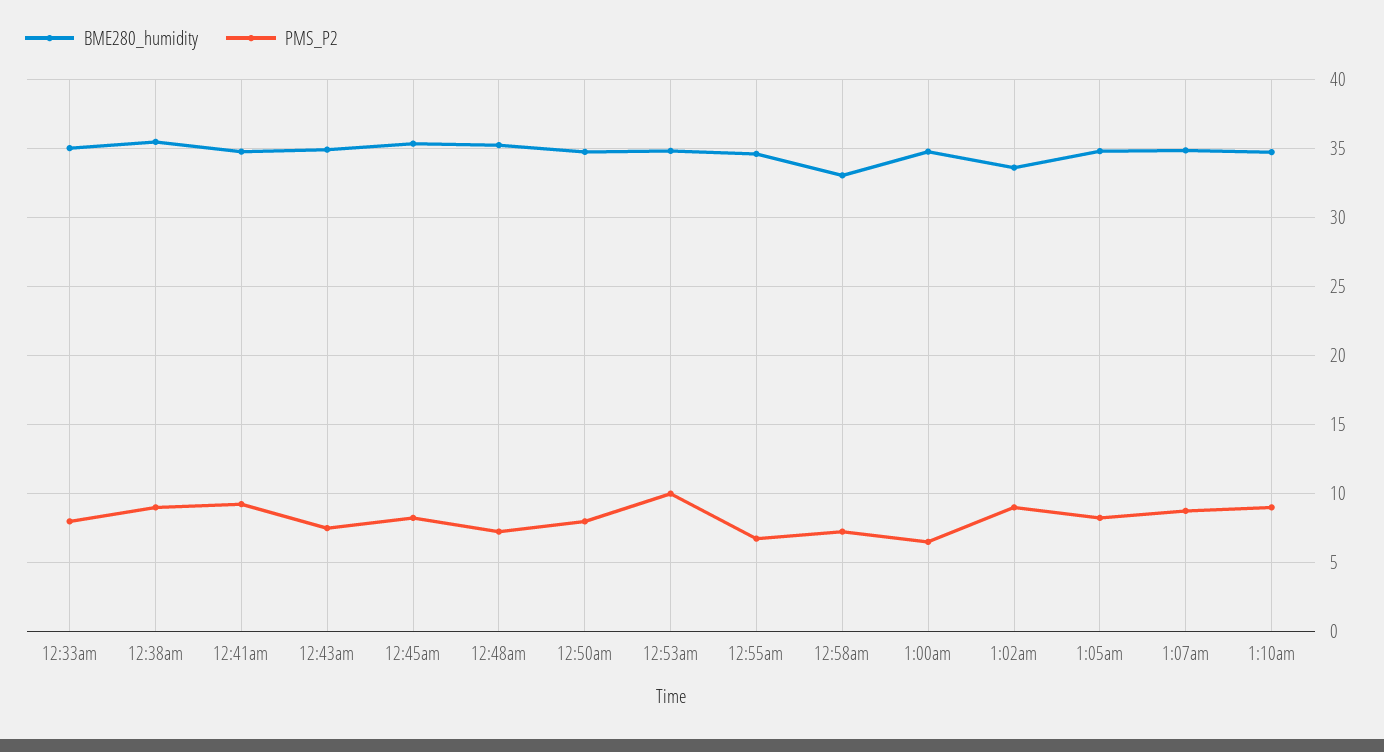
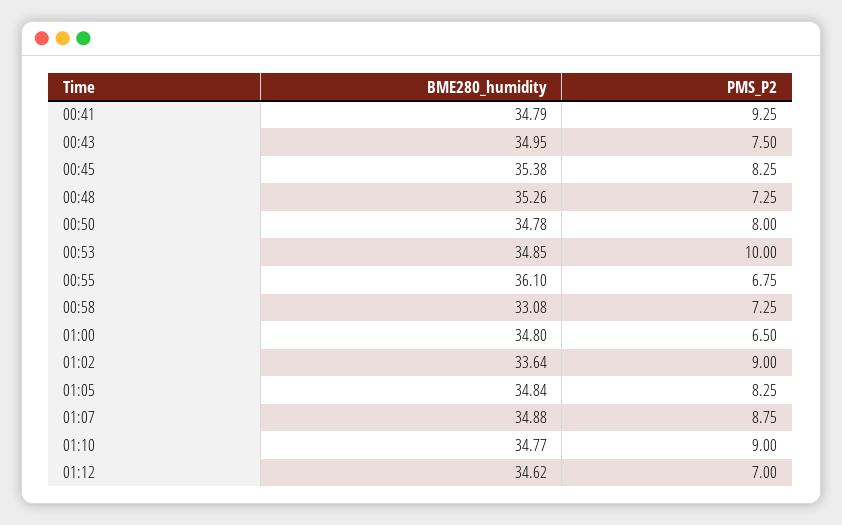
BME280_humidity, 12:33am: 35 -> none
PMS_P2, 12:33am: 8 -> none
BME280_humidity, 12:38am: 35.5 -> none
PMS_P2, 12:38am: 9 -> none
BME280_humidity, 12:55am: 34.5 -> 36.1
BME280_humidity, 01:12: none -> 34.62
PMS_P2, 01:12: none -> 7

